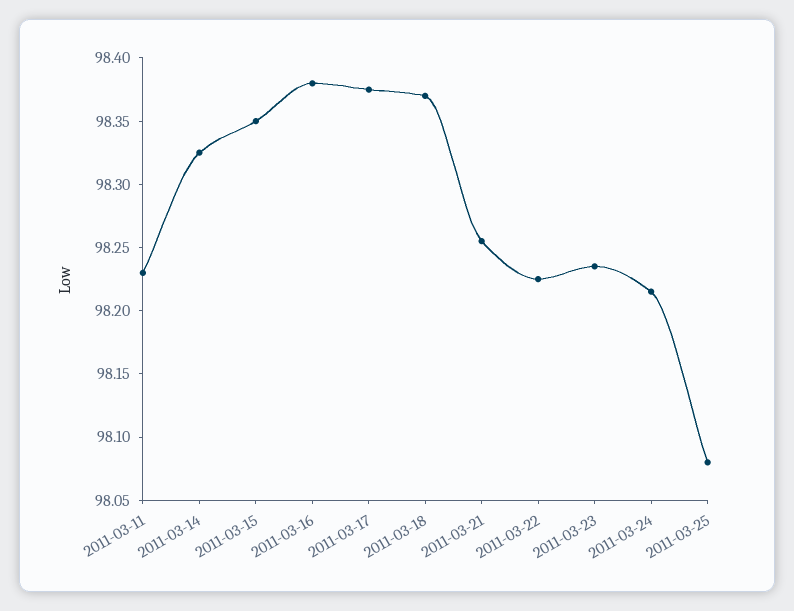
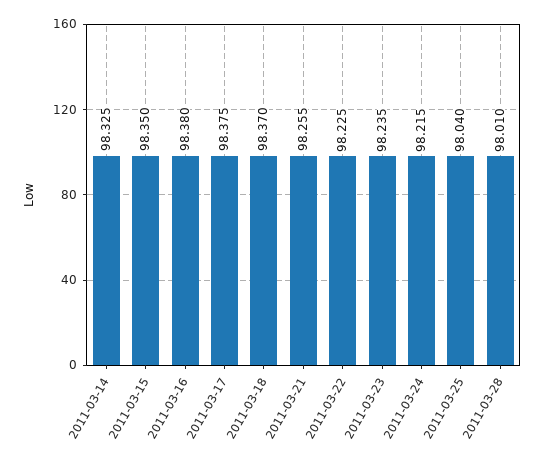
2011-03-11: 98.23 -> none
2011-03-25: 98.08 -> 98.04
2011-03-28: none -> 98.01

